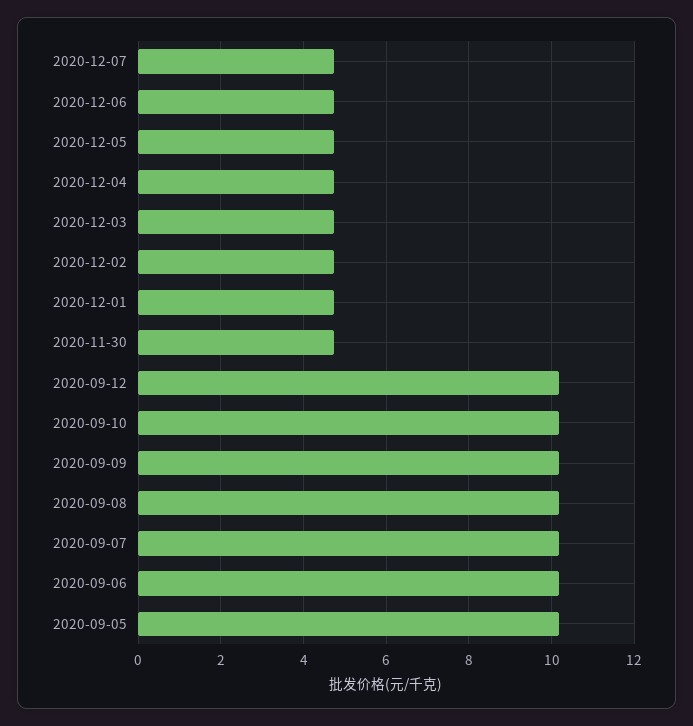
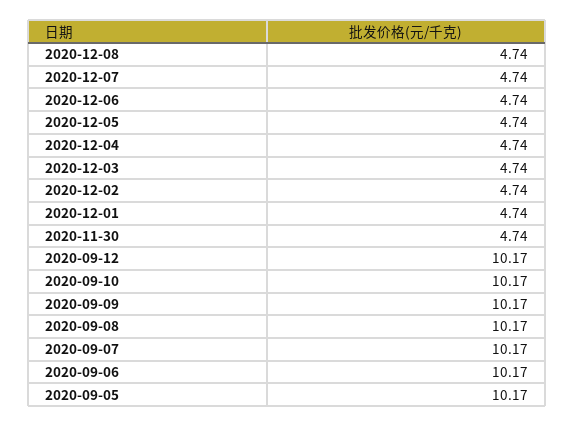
2020-12-08: none -> 4.74

